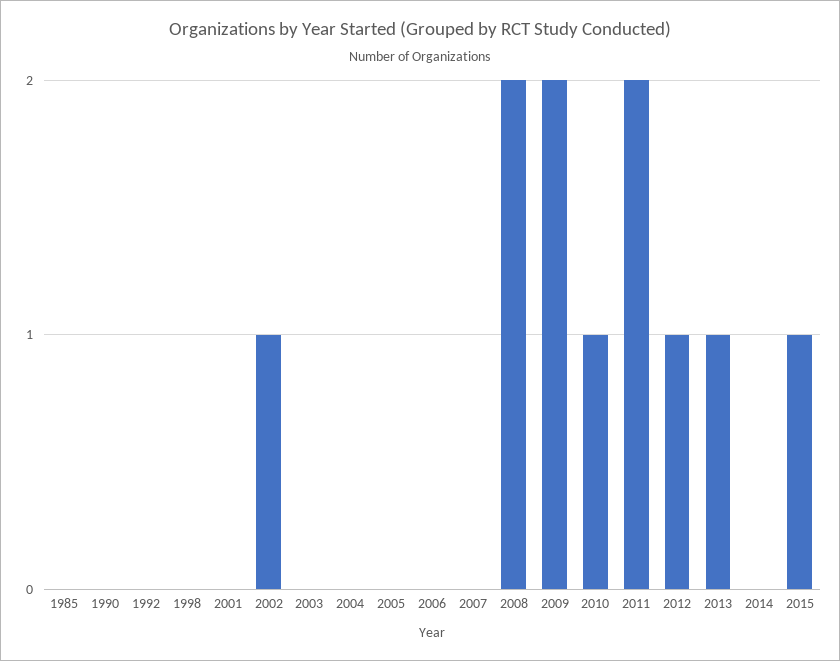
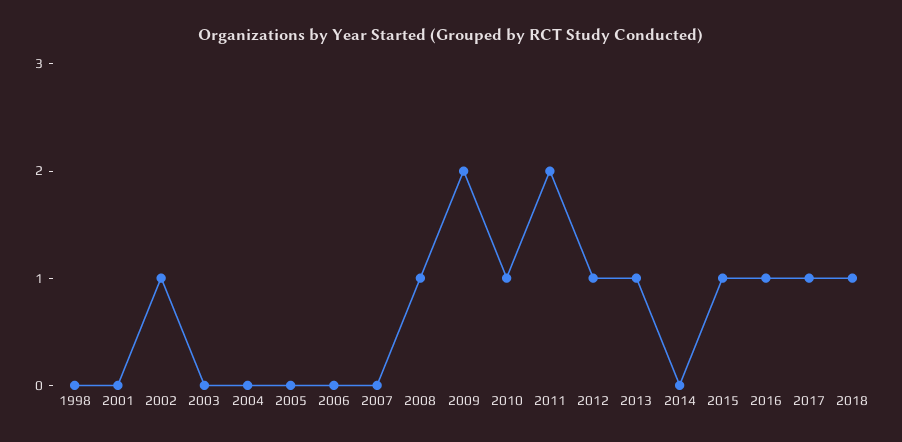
1985: 0 -> none
1990: 0 -> none
1992: 0 -> none
2008: 2 -> 1
2016: none -> 1
2017: none -> 1
2018: none -> 1

